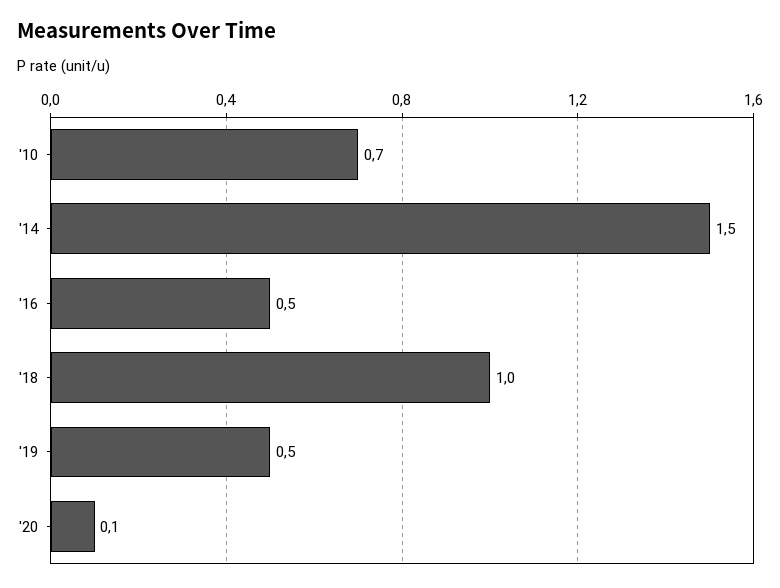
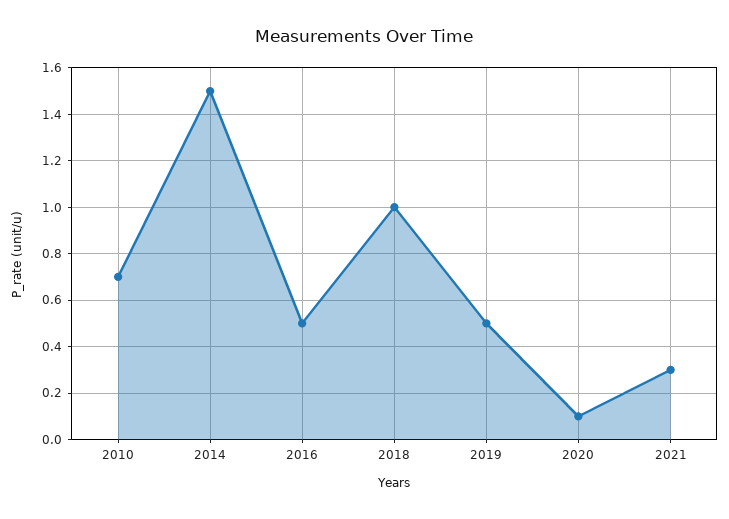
2021: none -> 0.3

